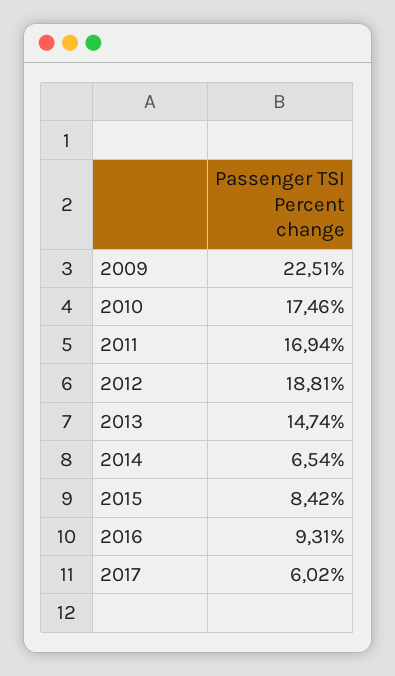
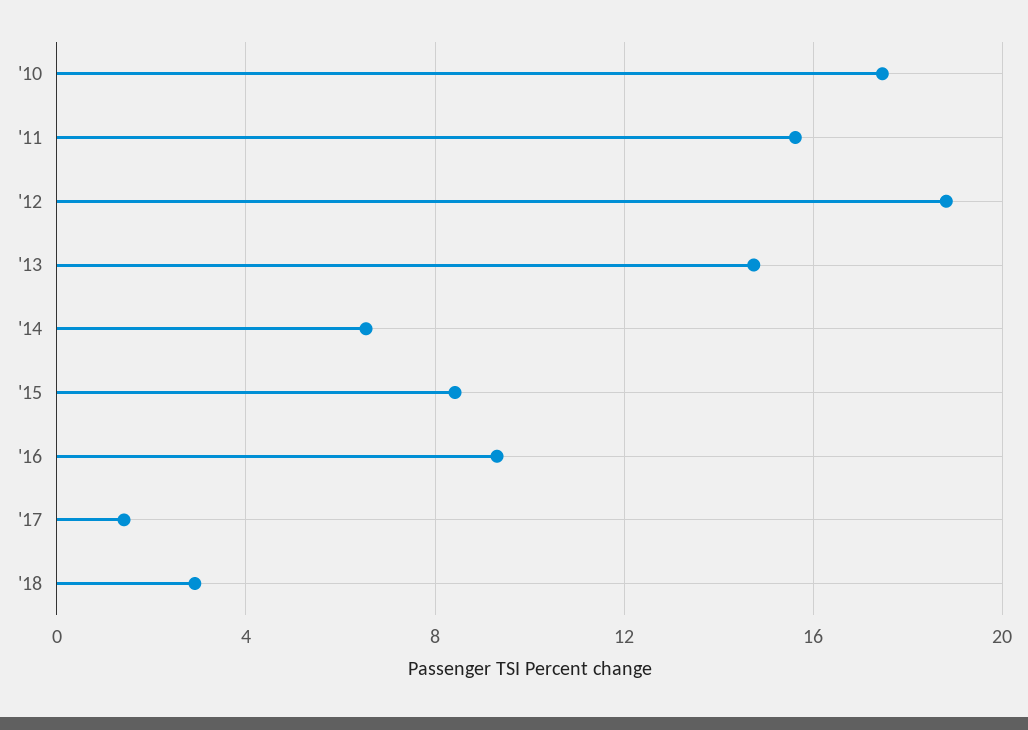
2009: 22.51 -> none
2011: 16.94 -> 15.5
2017: 6.02 -> 1.5
'18: none -> 3

